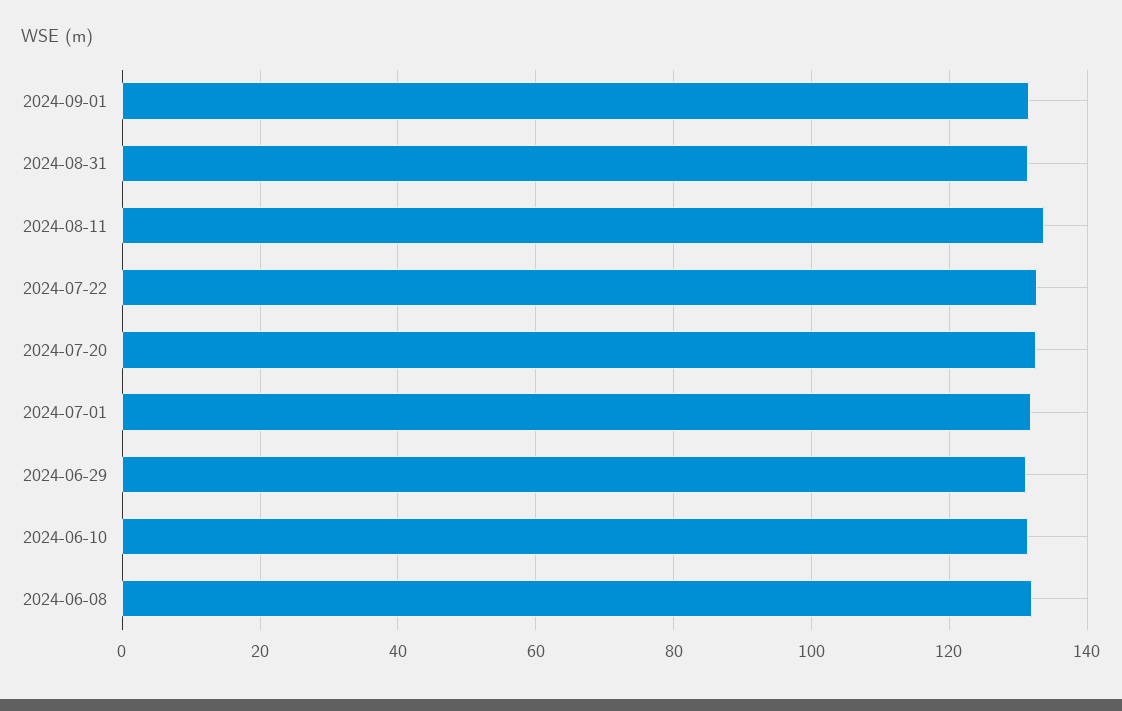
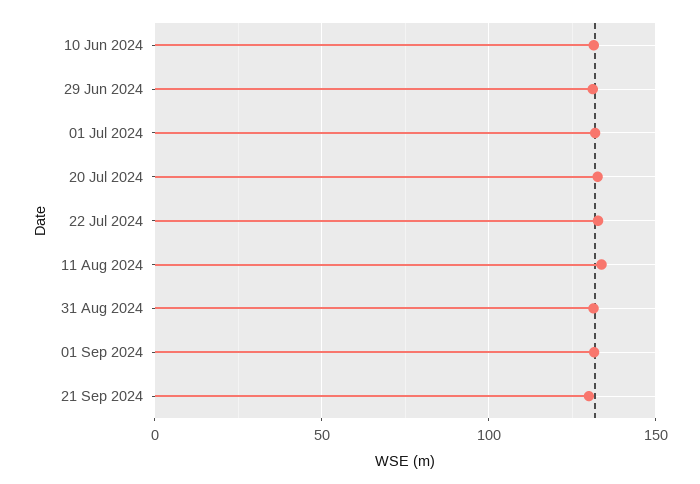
2024-06-08: 132 -> none
21 Sep 2024: none -> 130

